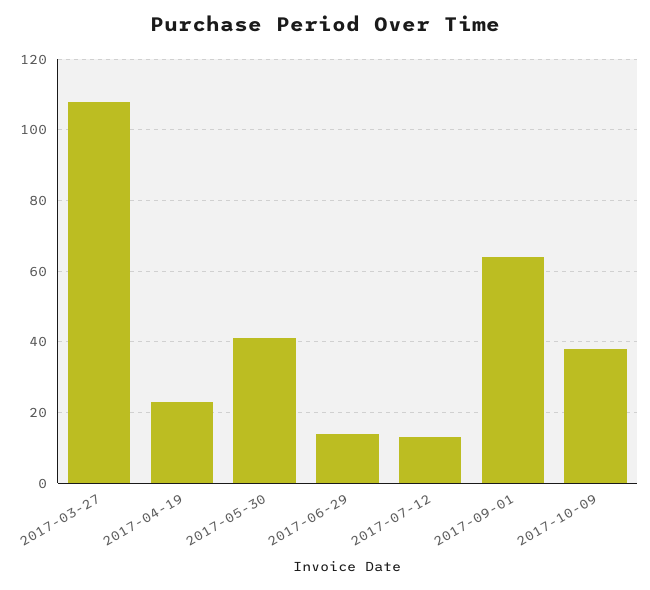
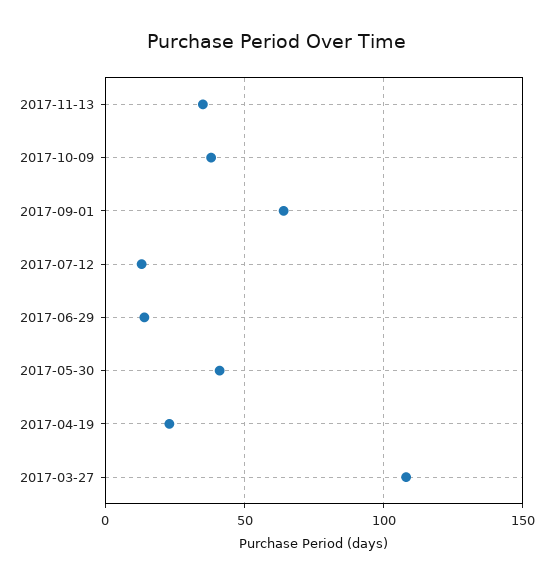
2017-11-13: none -> 35

